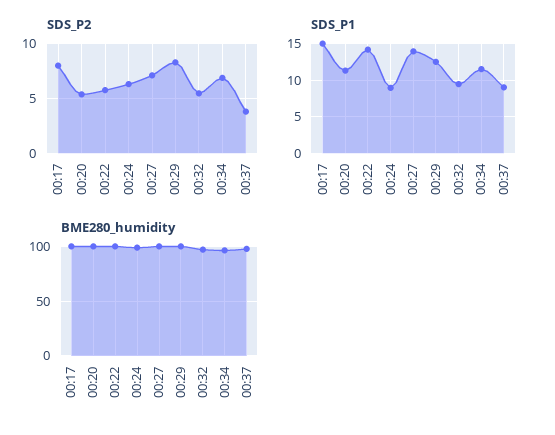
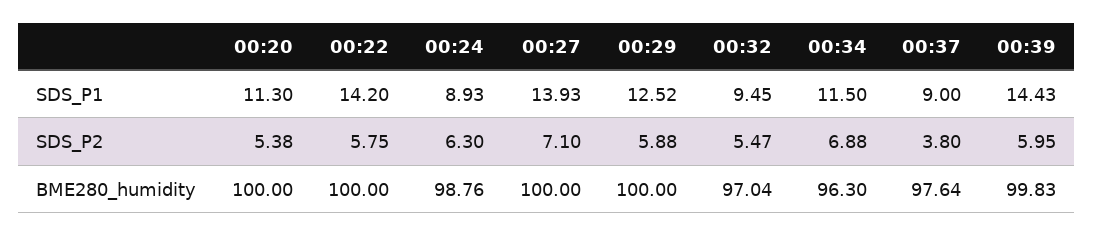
SDS_P2, 00:17: 8 -> none
SDS_P2, 00:29: 8 -> 5.88
SDS_P1, 00:17: 15 -> none
BME280_humidity, 00:17: 100 -> none
SDS_P1, 00:39: none -> 14.43
SDS_P2, 00:39: none -> 5.95
BME280_humidity, 00:39: none -> 99.83

